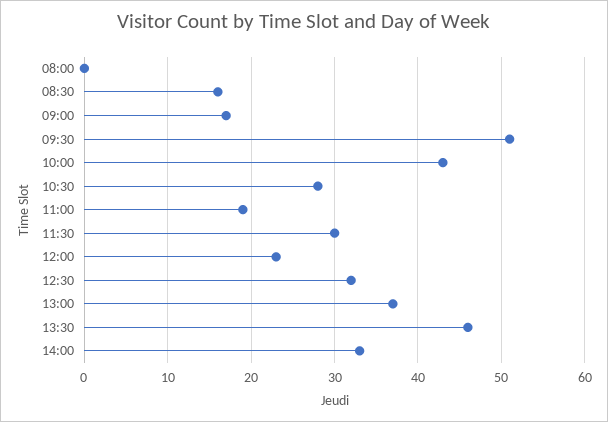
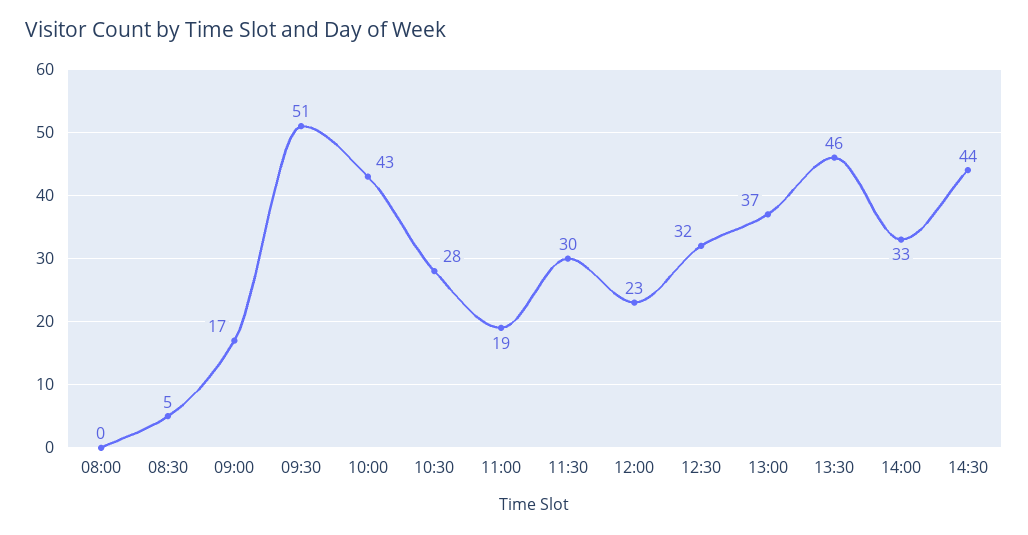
08:30: 16 -> 5
14:30: none -> 44

